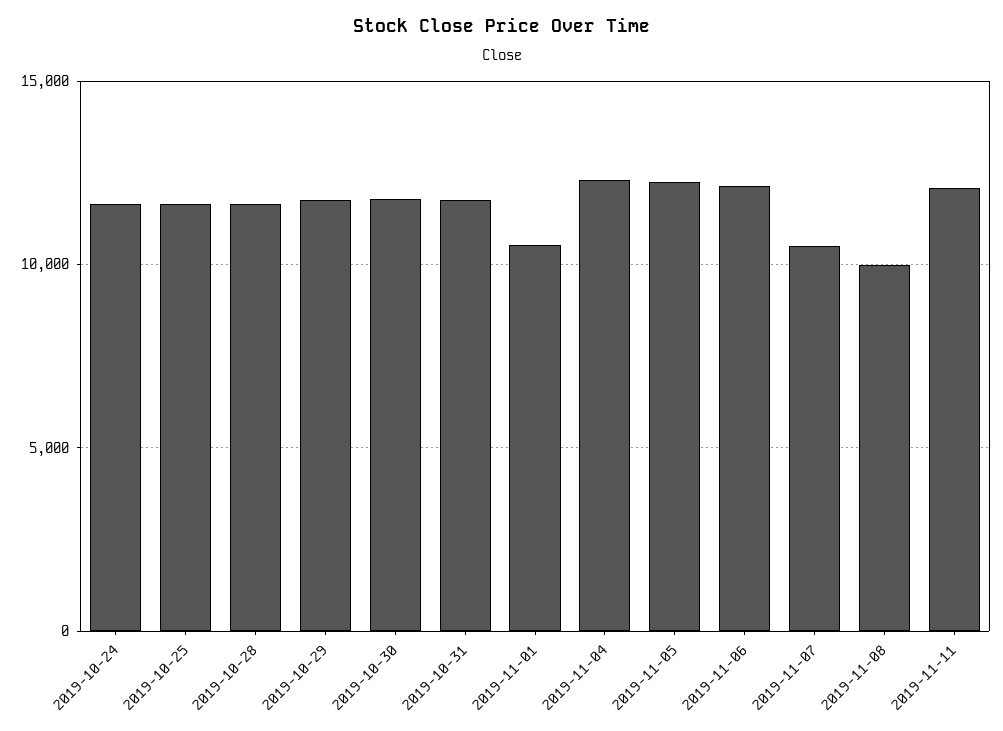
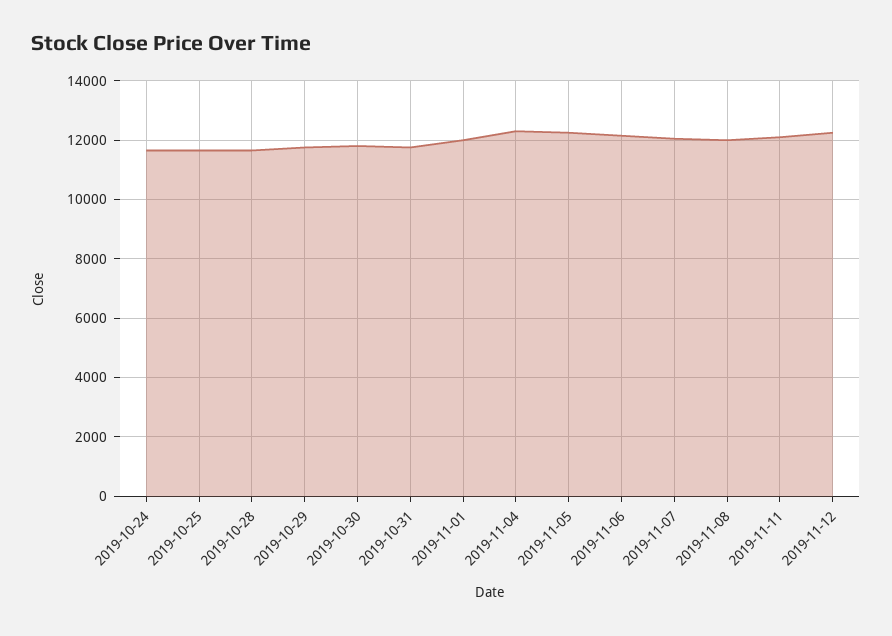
2019-11-01: 10500 -> 12000
2019-11-07: 10500 -> 12000
2019-11-08: 10000 -> 12000
2019-11-12: none -> 12250

